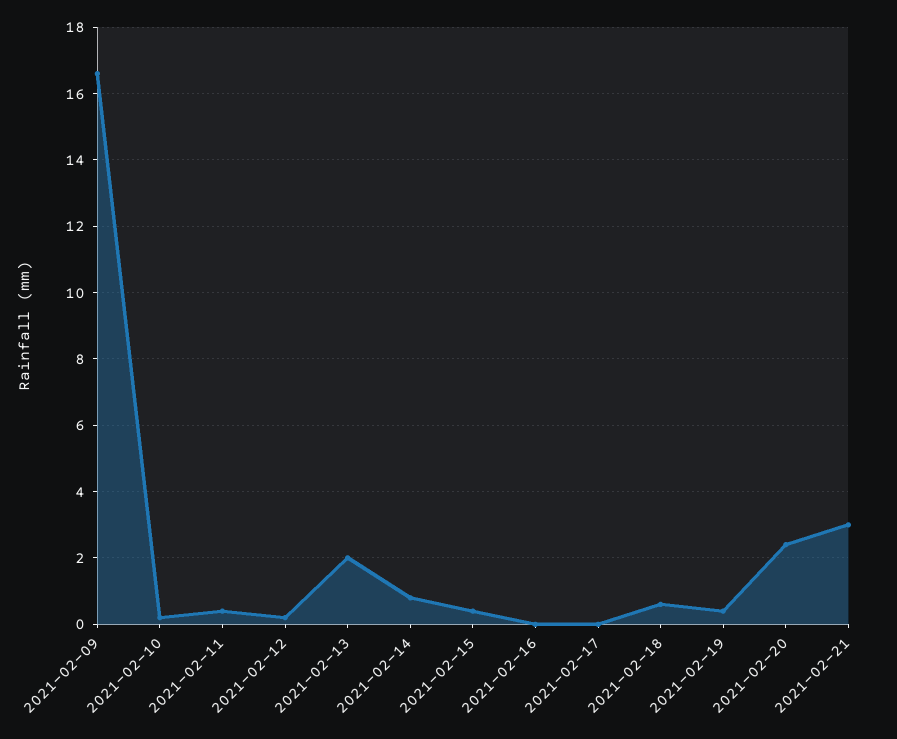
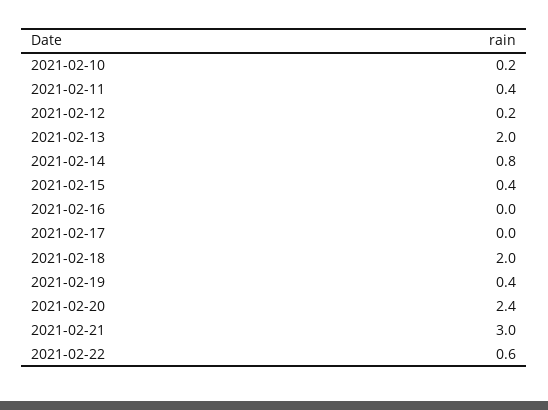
2021-02-09: 16.5 -> none
2021-02-18: 0.5 -> 2
2021-02-22: none -> 0.6

